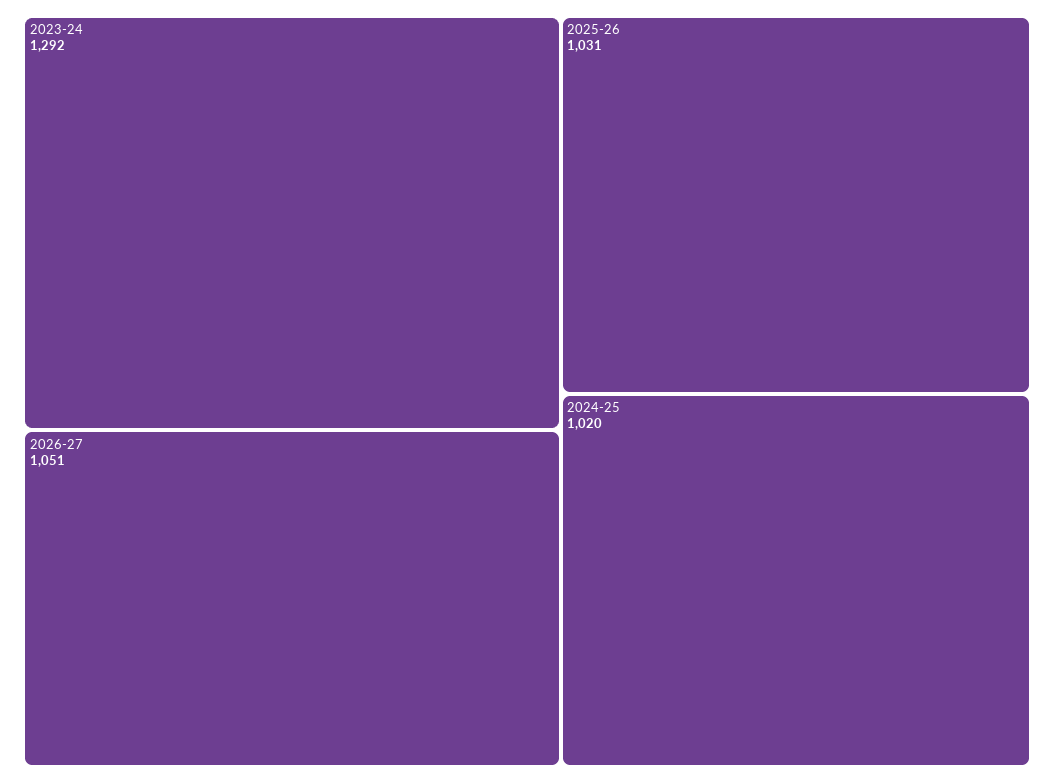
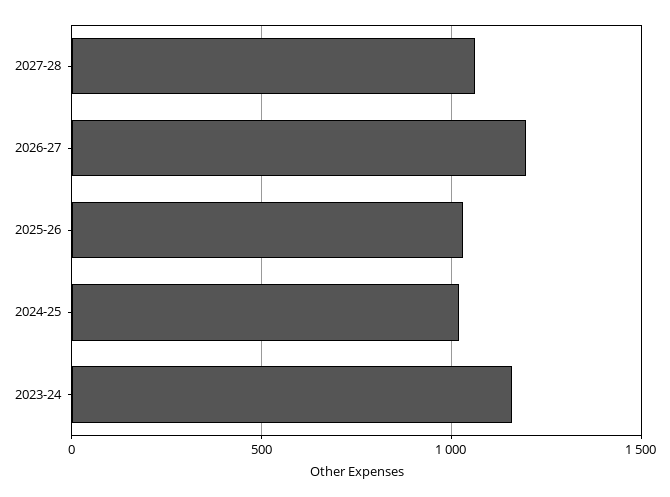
2023-24: 1292 -> 1150
2026-27: 1051 -> 1200
2027-28: none -> 1050

